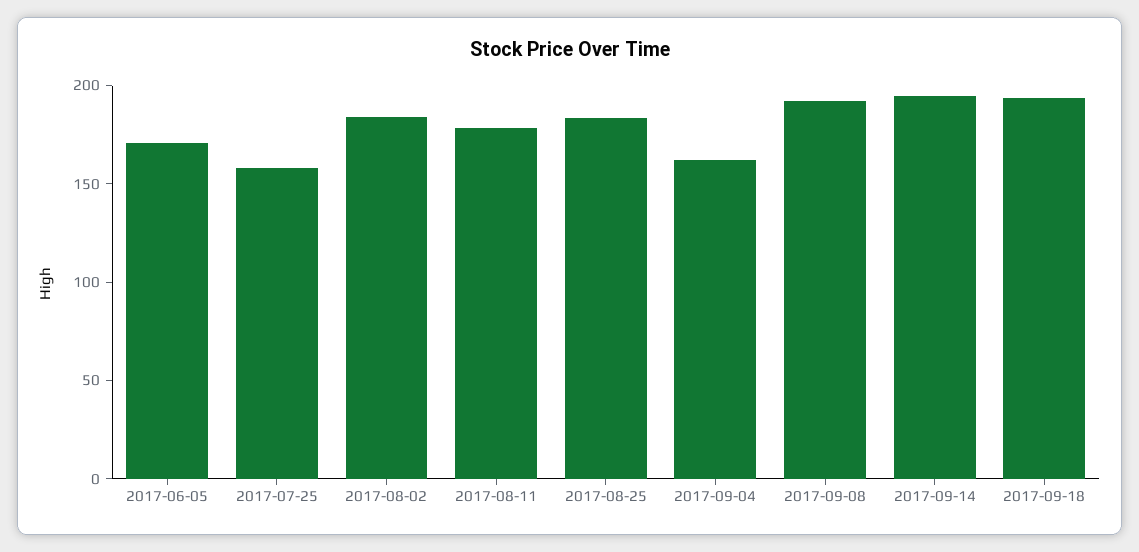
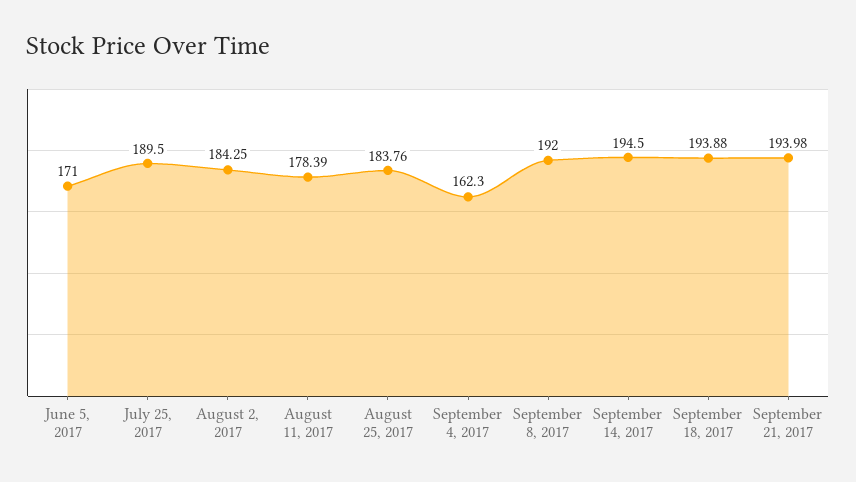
2017-07-25: 160 -> 189.5
September 21, 2017: none -> 193.98

